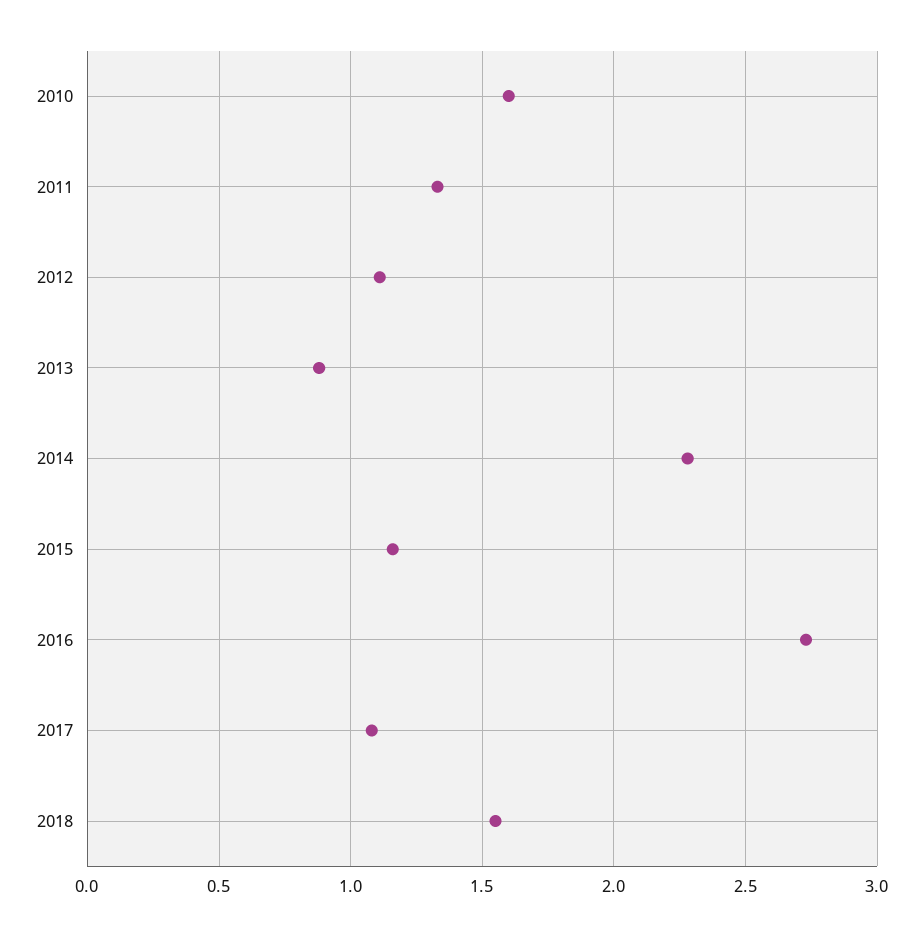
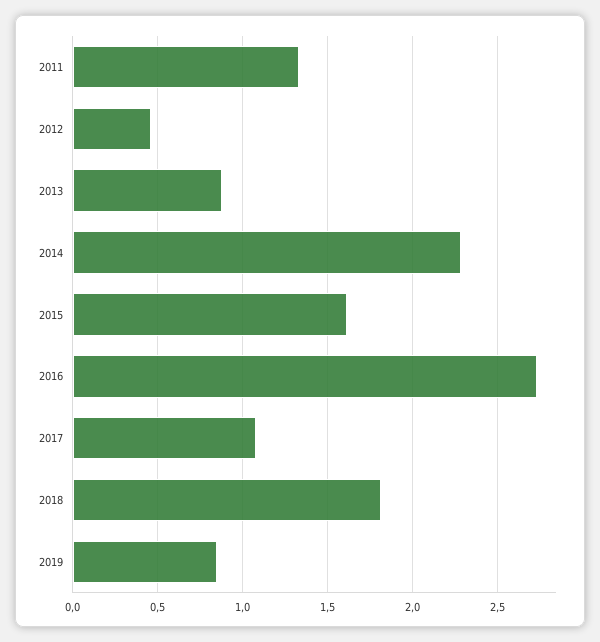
2010: 1.6 -> none
2012: 1.1 -> 0.45
2015: 1.15 -> 1.6
2018: 1.55 -> 1.8
2019: none -> 0.85

